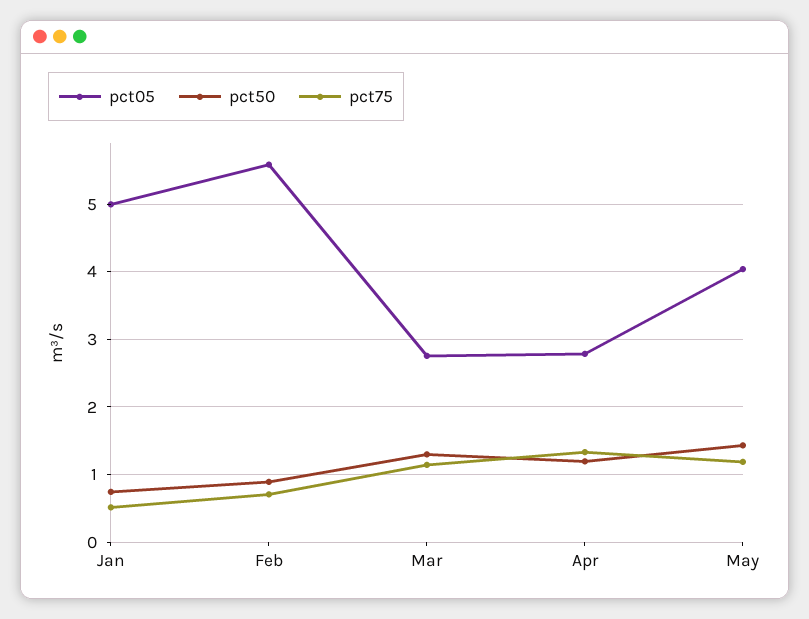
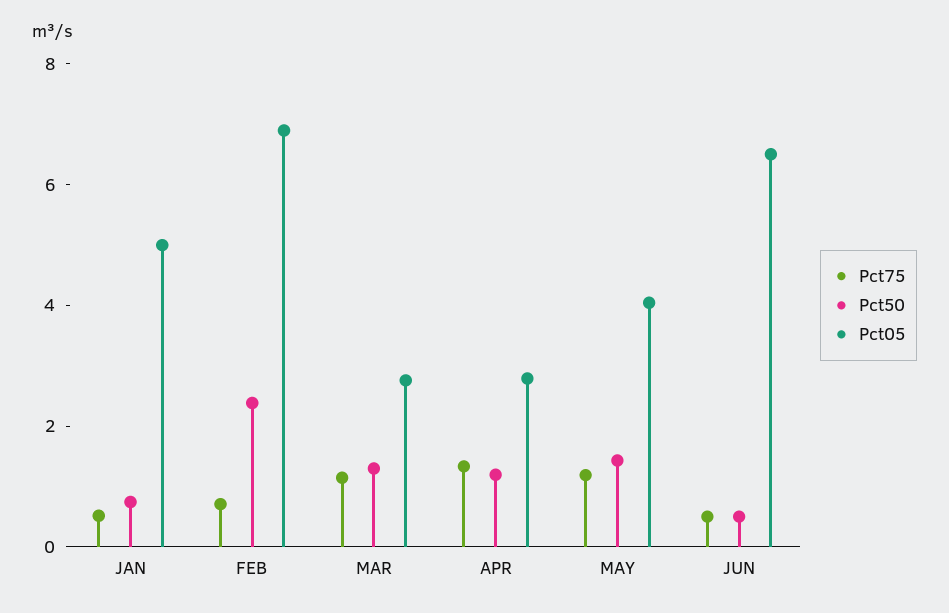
pct05, Feb: 5.6 -> 7
pct50, Feb: 0.9 -> 2.5
pct75, JUN: none -> 0.5
pct50, JUN: none -> 0.5
pct05, JUN: none -> 6.5

